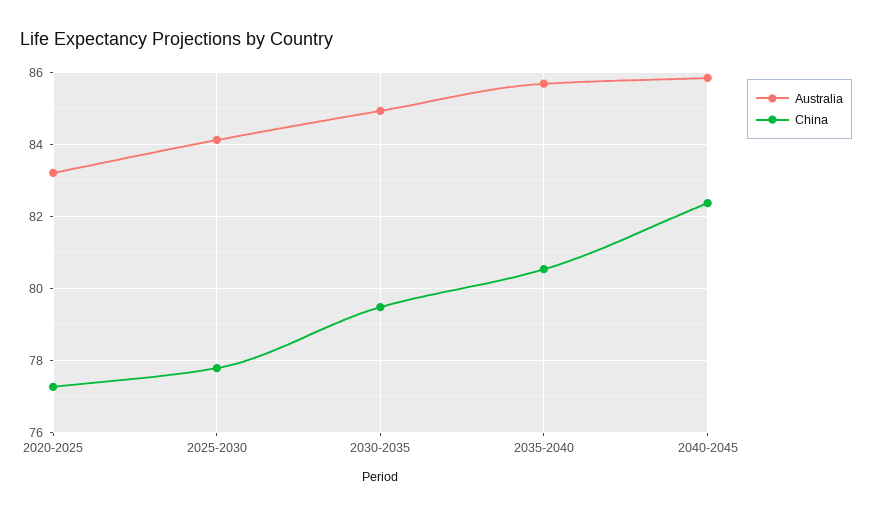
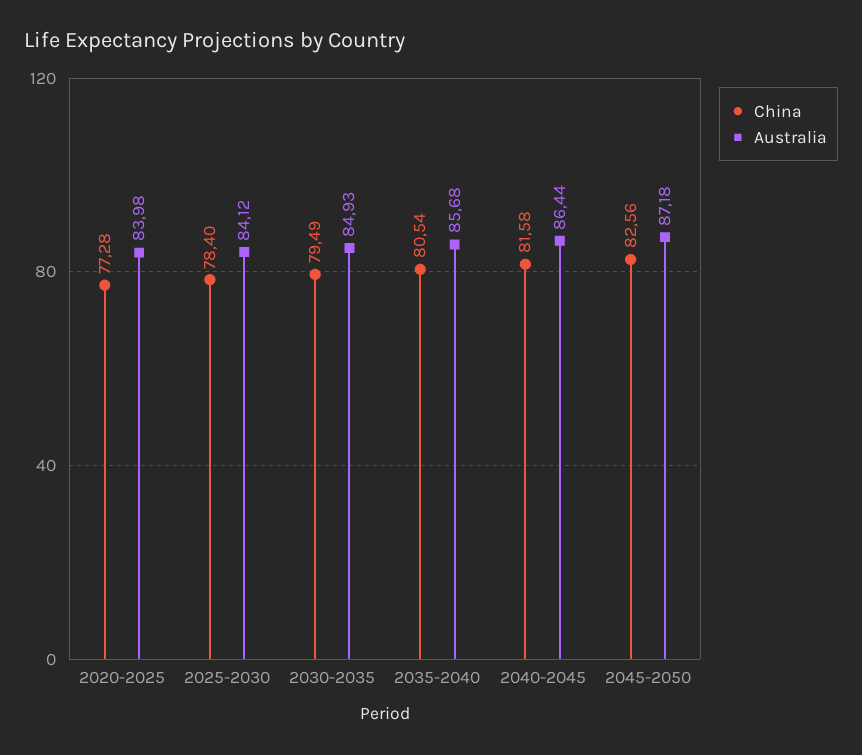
Australia, 2020-2025: 83.2 -> 83.98
China, 2025-2030: 77.8 -> 78.4
Australia, 2040-2045: 85.8 -> 86.44
China, 2040-2045: 82.4 -> 81.58
China, 2045-2050: none -> 82.56
Australia, 2045-2050: none -> 87.18

